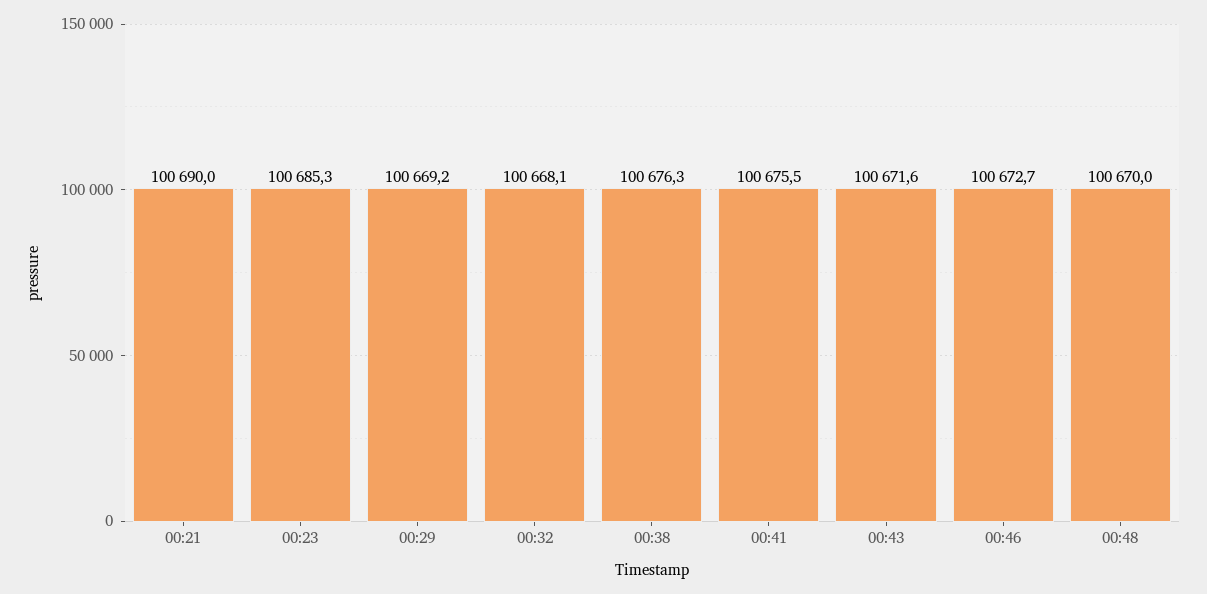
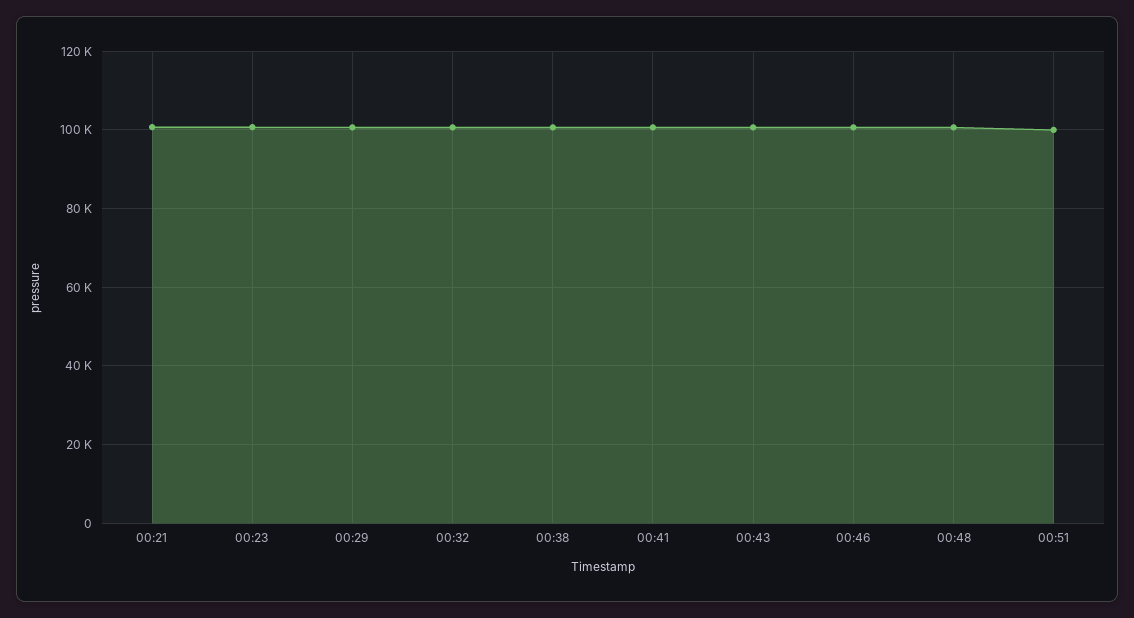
00:51: none -> 100000

